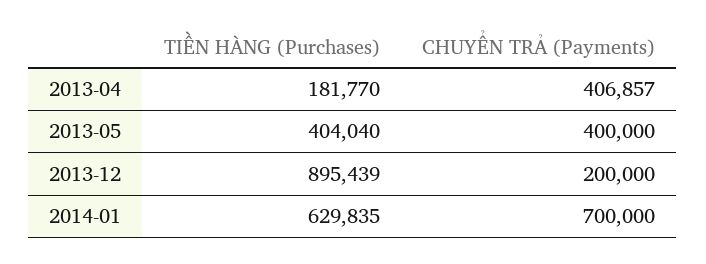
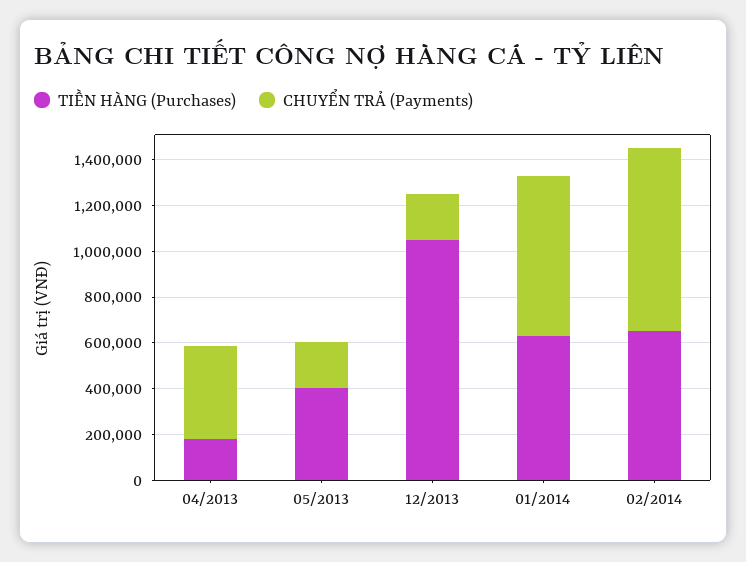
CHUYỂN TRẢ (Payments), 2013-05: 400000 -> 200000
TIỀN HÀNG (Purchases), 2013-12: 895439 -> 1050000
TIỀN HÀNG (Purchases), 02/2014: none -> 650000
CHUYỂN TRẢ (Payments), 02/2014: none -> 800000

